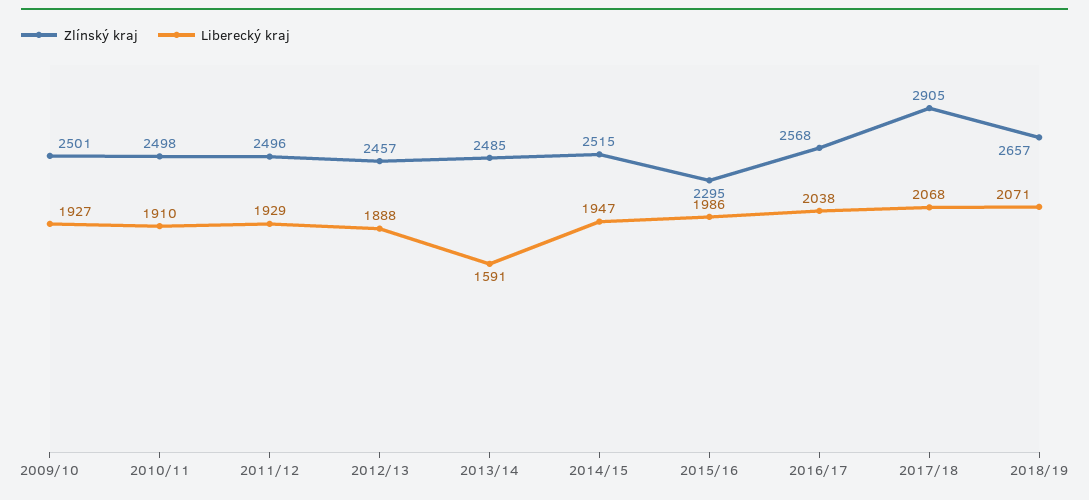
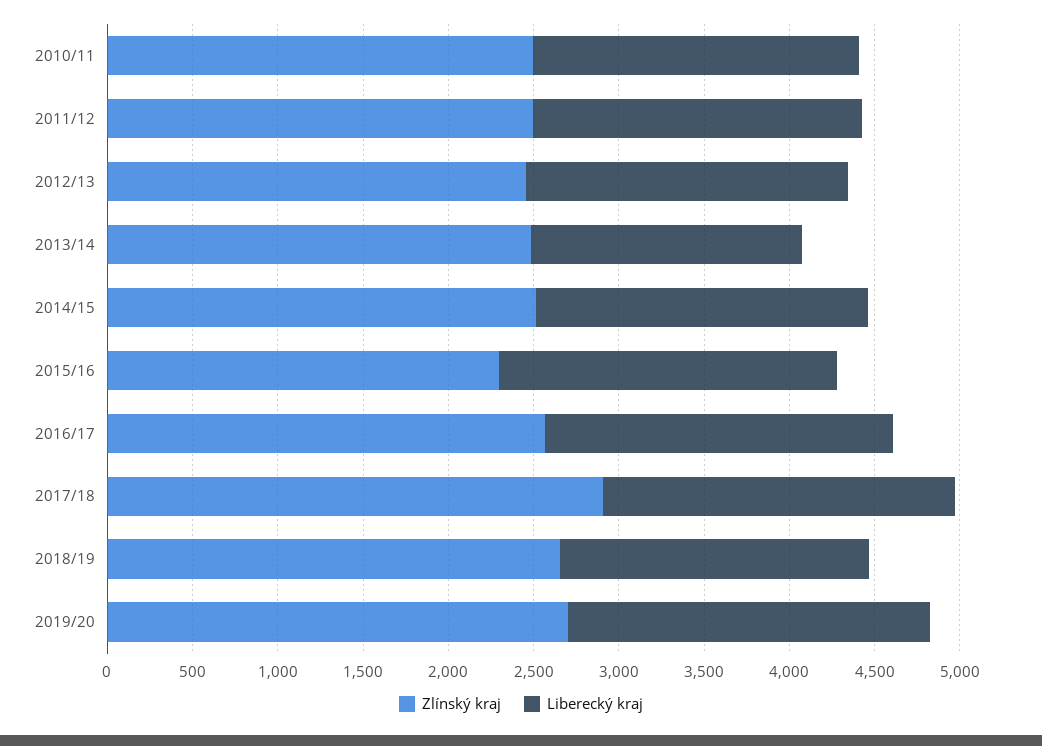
Zlínský kraj, 2009/10: 2501 -> none
Liberecký kraj, 2009/10: 1927 -> none
Liberecký kraj, 2018/19: 2071 -> 1800
Zlínský kraj, 2019/20: none -> 2700
Liberecký kraj, 2019/20: none -> 2100

